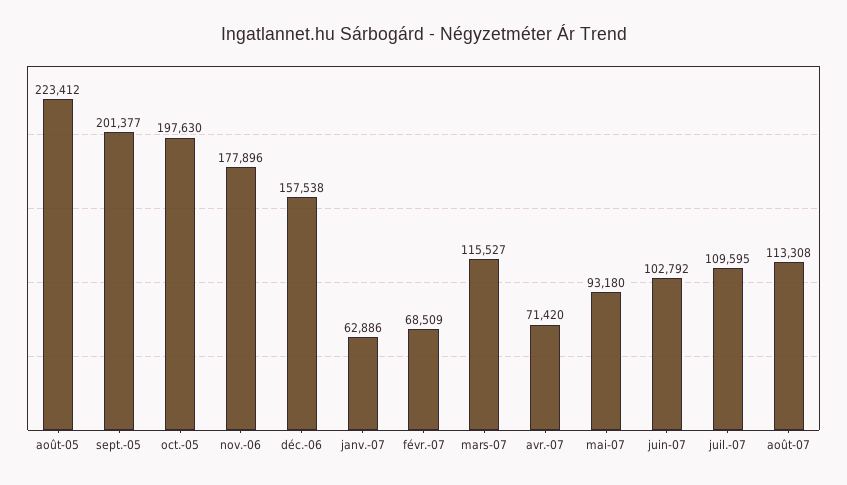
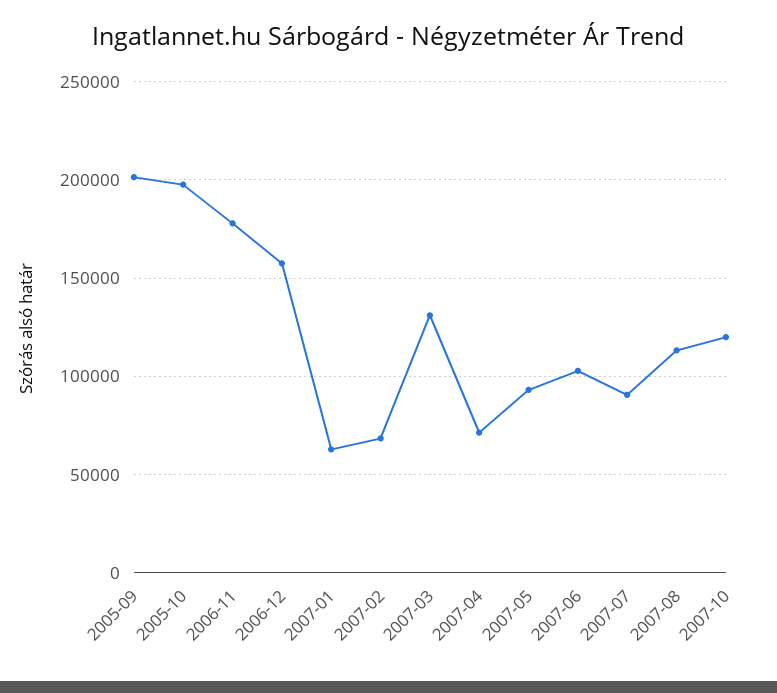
août-05: 223412 -> none
mars-07: 115527 -> 130000
juil.-07: 109595 -> 90000
2007-10: none -> 120000

